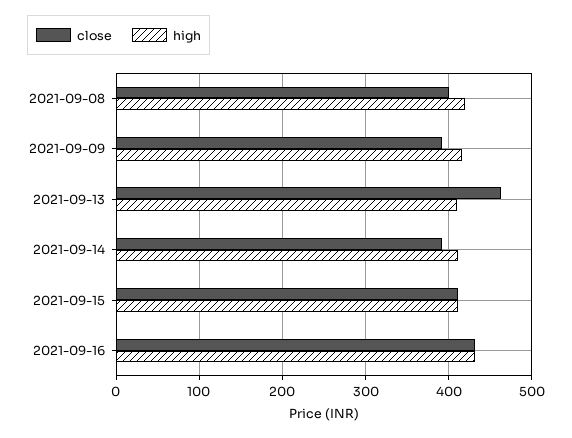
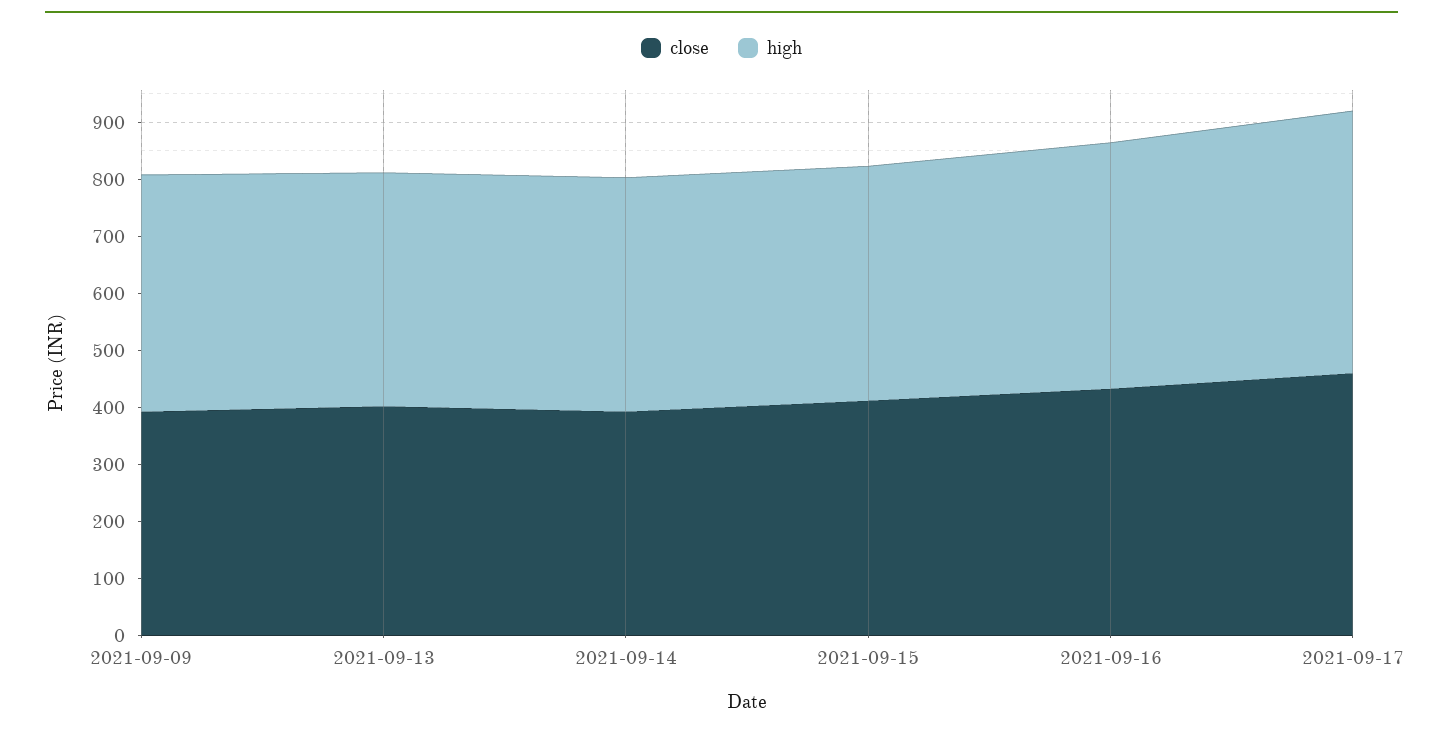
close, 2021-09-08: 400 -> none
high, 2021-09-08: 420 -> none
close, 2021-09-13: 460 -> 400
close, 2021-09-17: none -> 460
high, 2021-09-17: none -> 460

